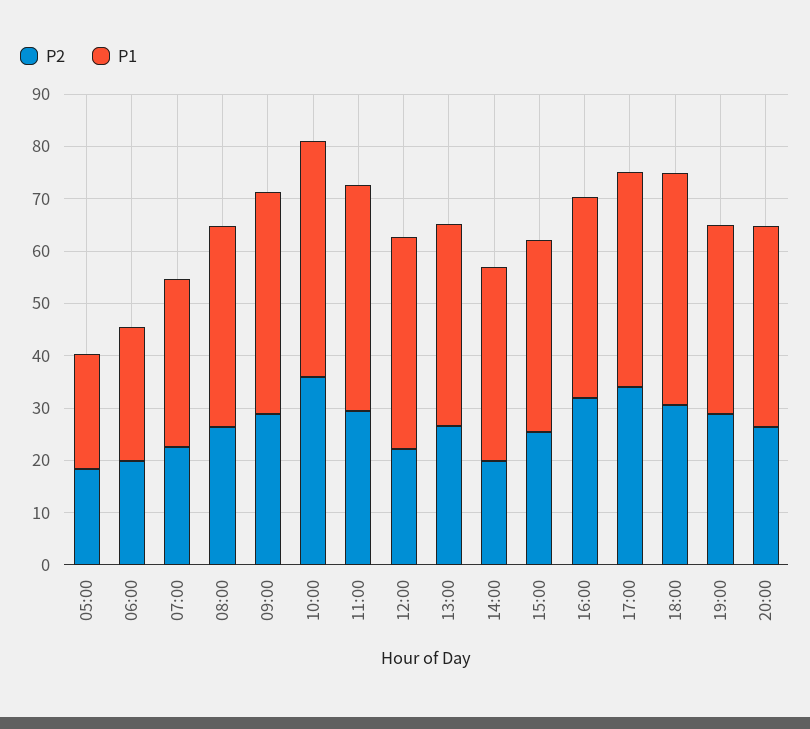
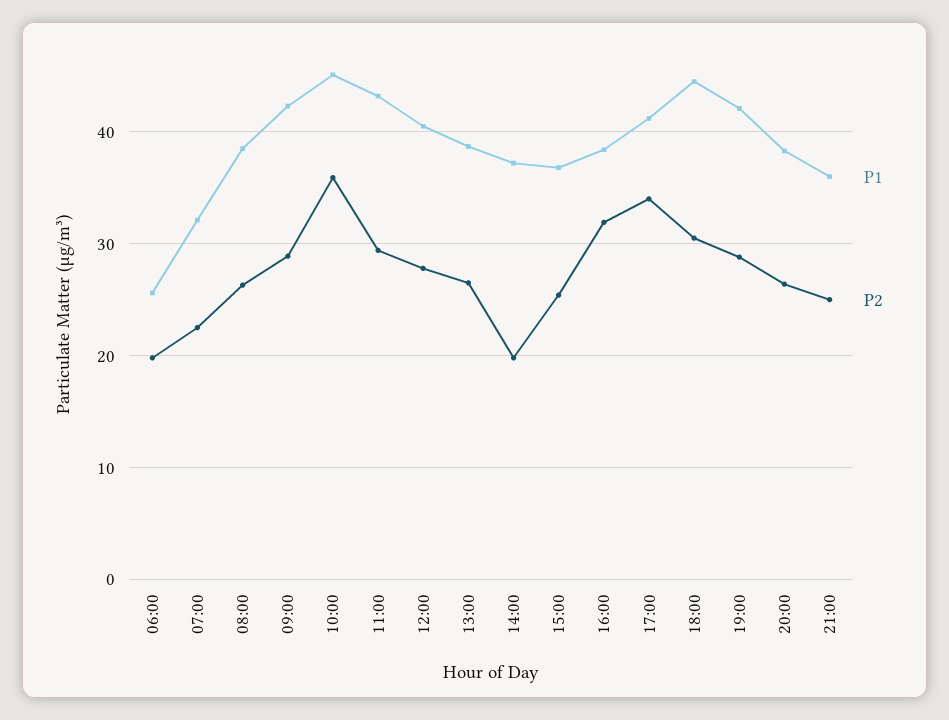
P2, 05:00: 18 -> none
P1, 05:00: 22 -> none
P2, 12:00: 22 -> 28
P1, 19:00: 36 -> 42
P1, 21:00: none -> 36
P2, 21:00: none -> 25

